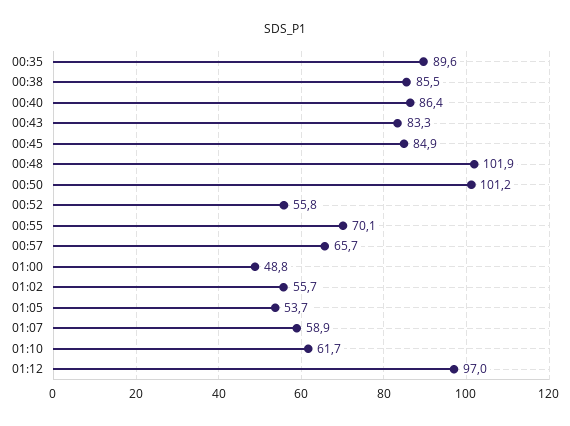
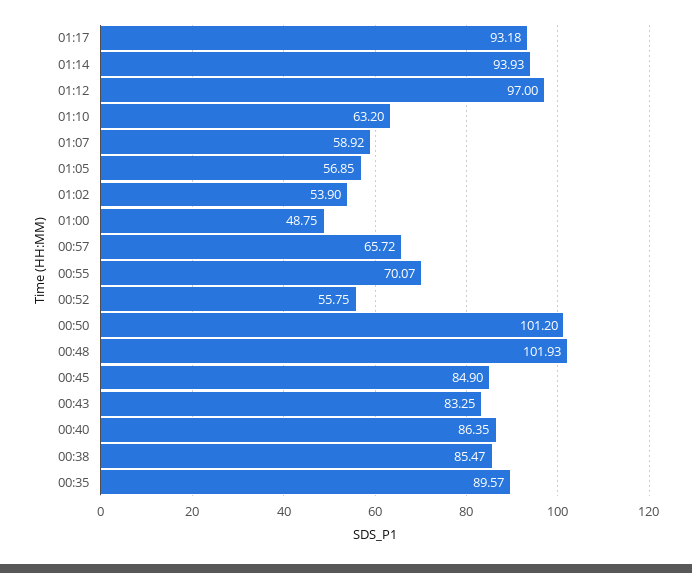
01:02: 55.7 -> 53.9
01:05: 53.7 -> 56.85
01:10: 61.7 -> 63.2
01:17: none -> 93.18
01:14: none -> 93.93

